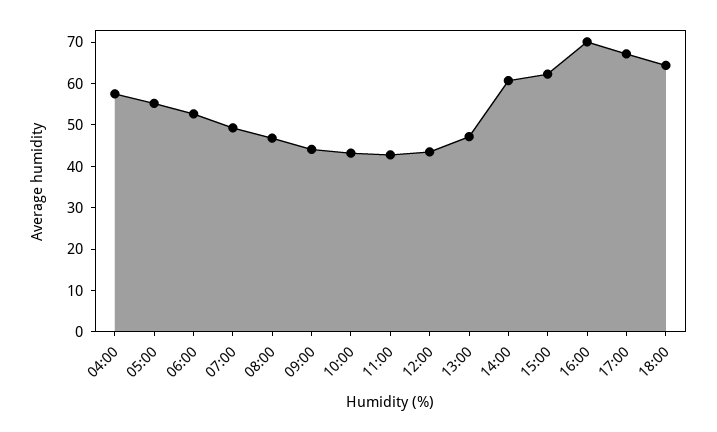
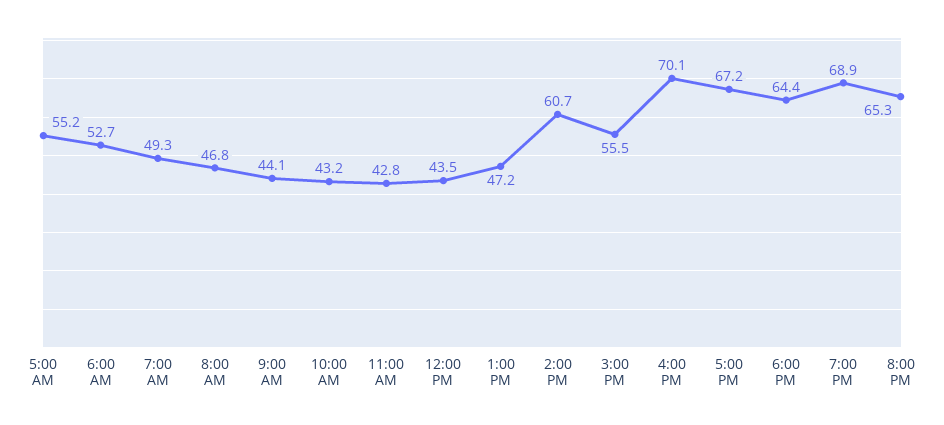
04:00: 58 -> none
15:00: 62 -> 55.5
7:00 PM: none -> 68.9
8:00 PM: none -> 65.3

